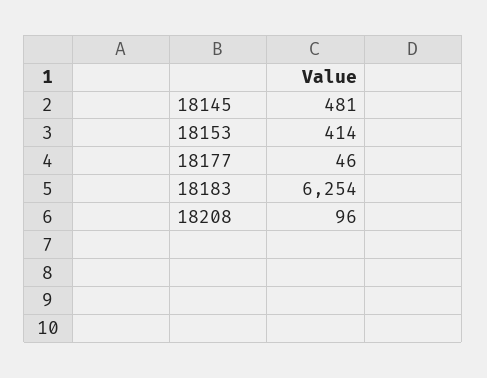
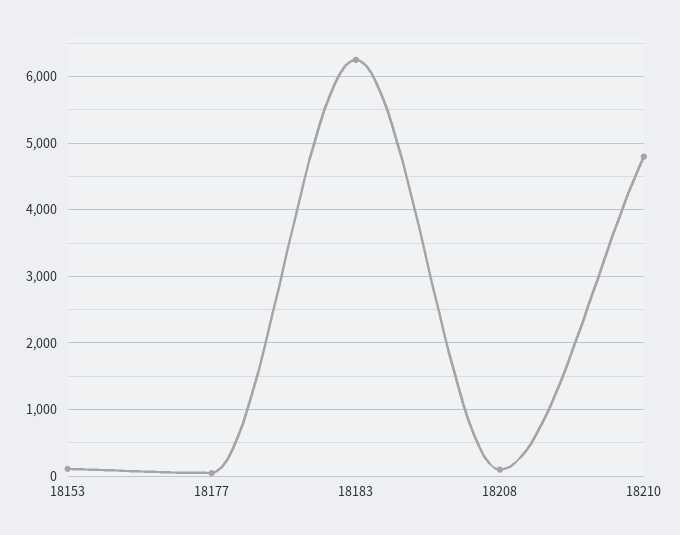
18145: 481 -> none
18153: 414 -> 100
18210: none -> 4800

